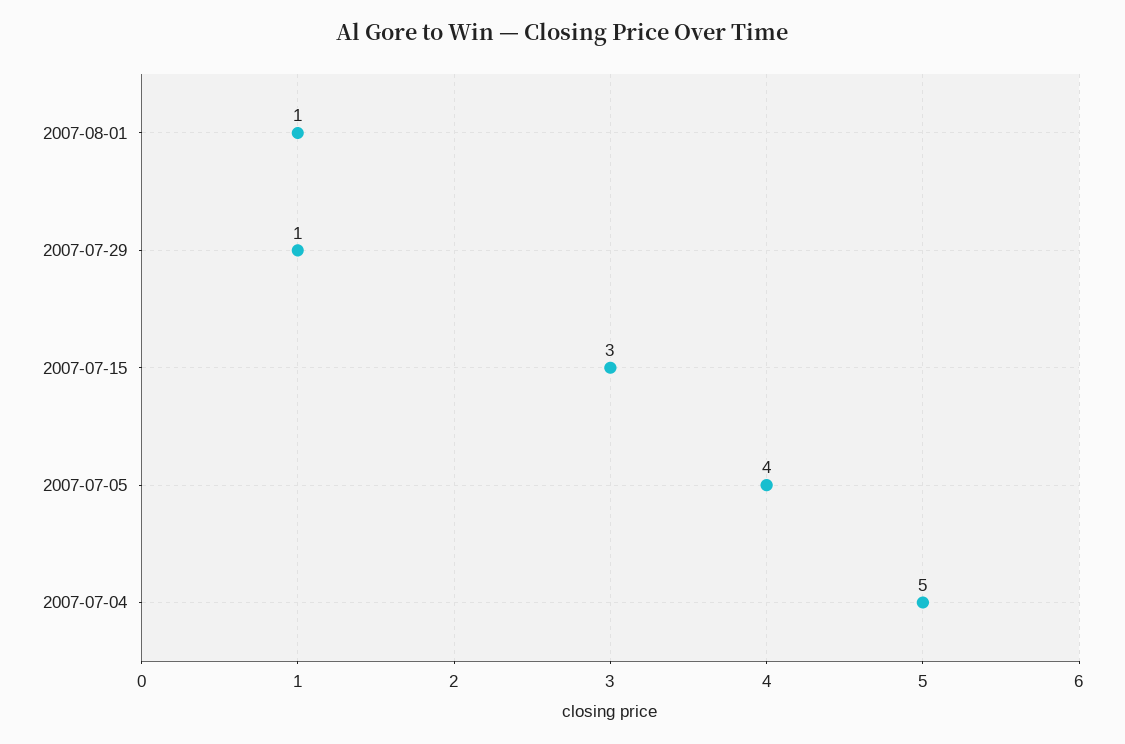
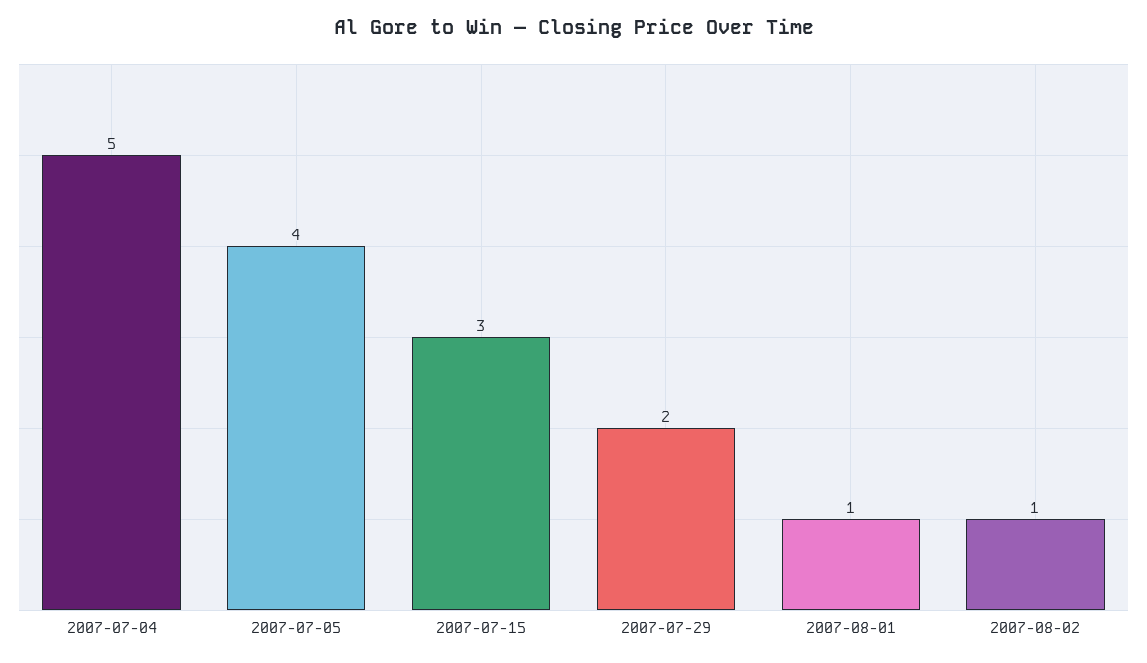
2007-07-29: 1 -> 2
2007-08-02: none -> 1

